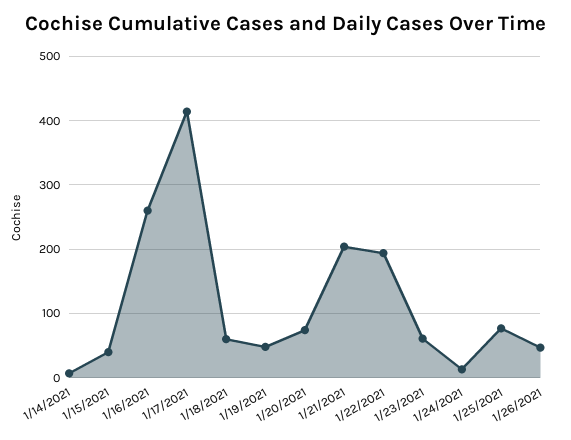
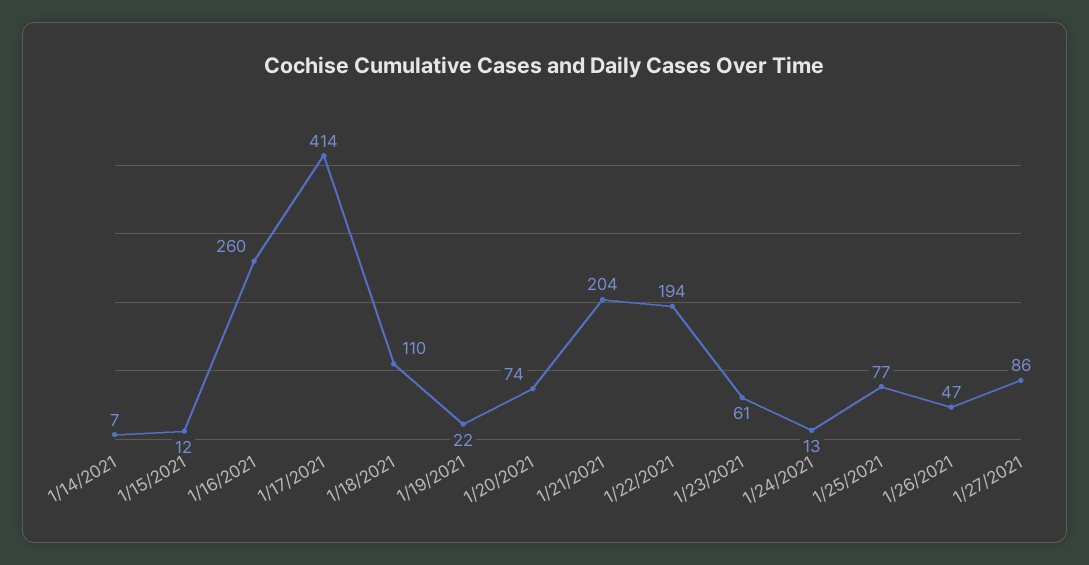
1/15/2021: 40 -> 12
1/18/2021: 60 -> 110
1/19/2021: 50 -> 22
1/27/2021: none -> 86

